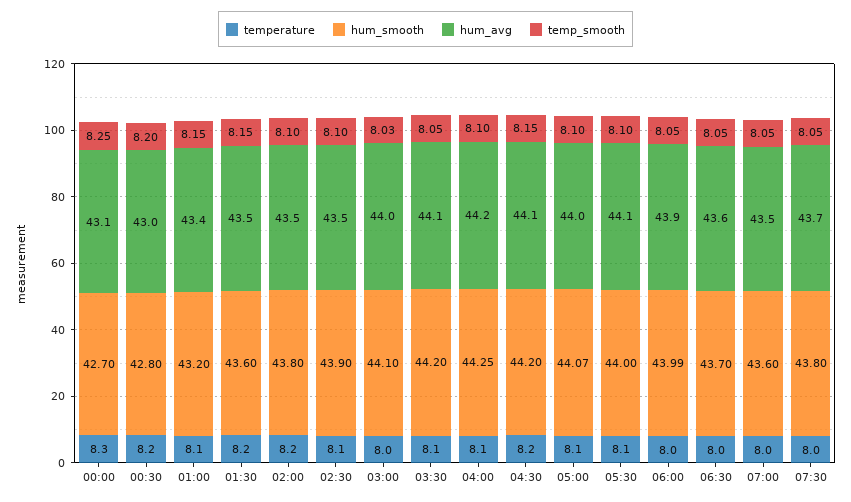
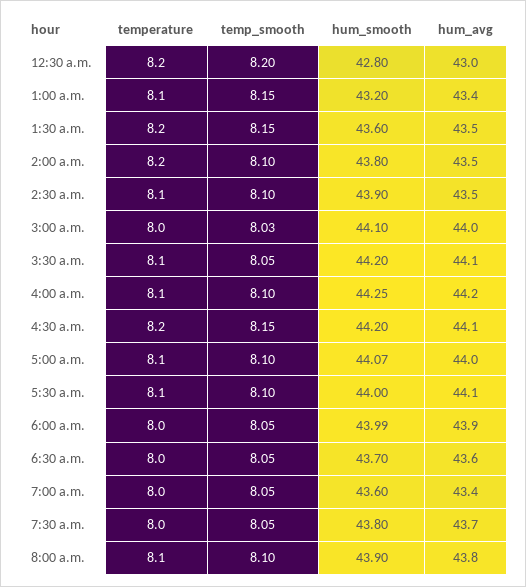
temperature, 00:00: 8.3 -> none
hum_smooth, 00:00: 42.7 -> none
hum_avg, 00:00: 43.1 -> none
temp_smooth, 00:00: 8.25 -> none
hum_avg, 07:00: 43.5 -> 43.4
temperature, 8:00 a.m.: none -> 8.1
temp_smooth, 8:00 a.m.: none -> 8.1
hum_smooth, 8:00 a.m.: none -> 43.9
hum_avg, 8:00 a.m.: none -> 43.8

